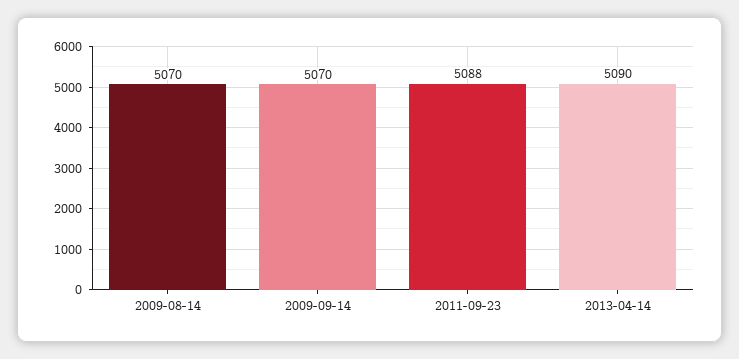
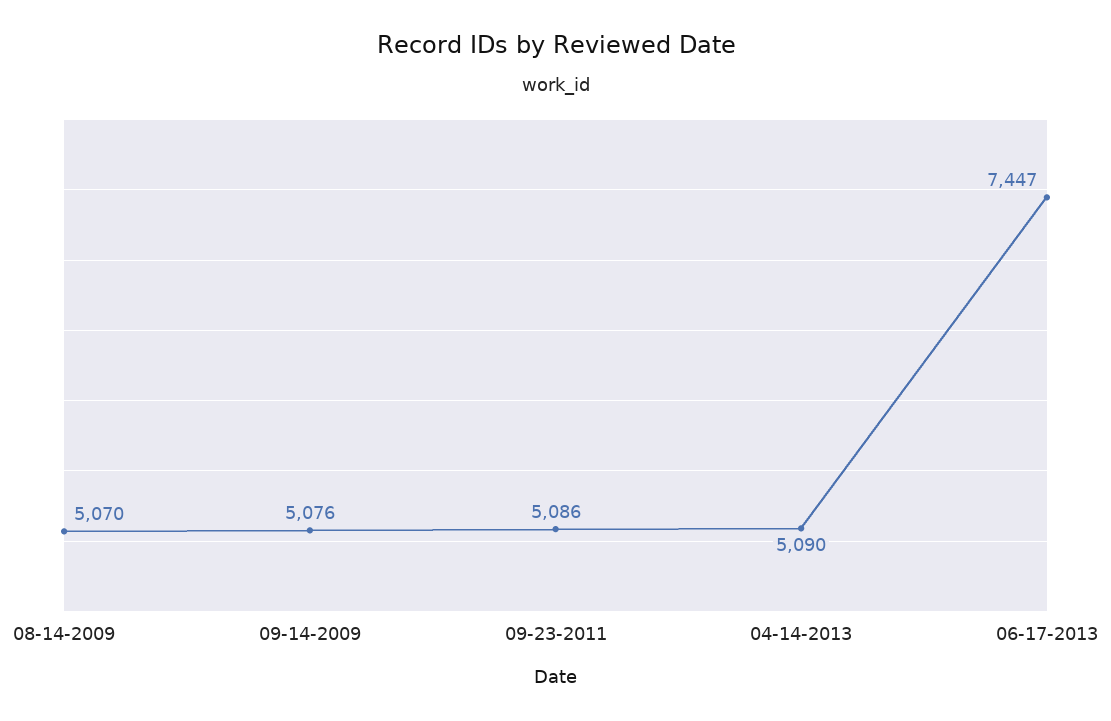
2009-09-14: 5070 -> 5076
2011-09-23: 5088 -> 5086
06-17-2013: none -> 7447

